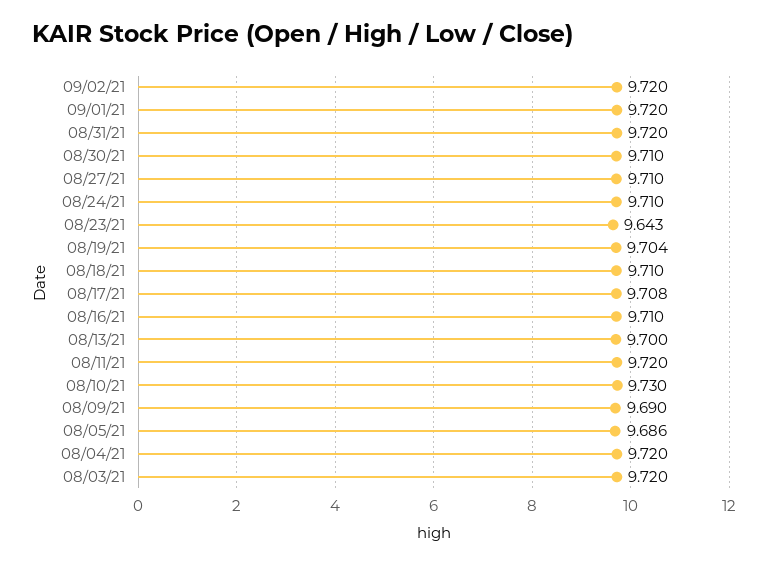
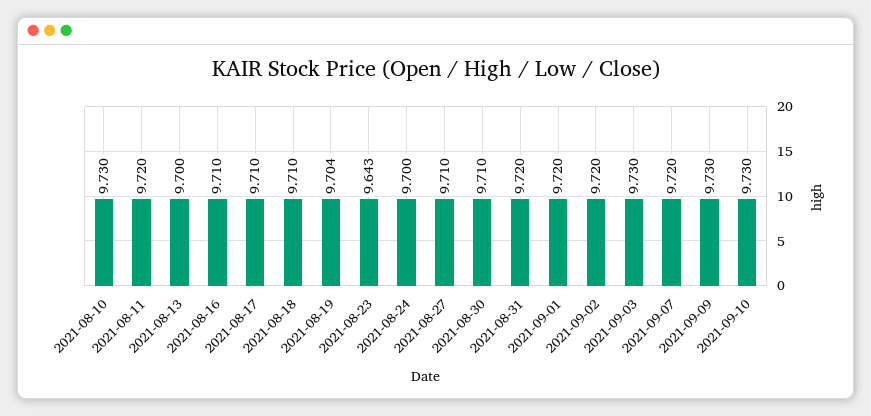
08/24/21: 9.71 -> 9.7
08/17/21: 9.708 -> 9.71
08/09/21: 9.69 -> none
08/05/21: 9.686 -> none
08/04/21: 9.72 -> none
08/03/21: 9.72 -> none
2021-09-03: none -> 9.73
2021-09-07: none -> 9.72
2021-09-09: none -> 9.73
2021-09-10: none -> 9.73

